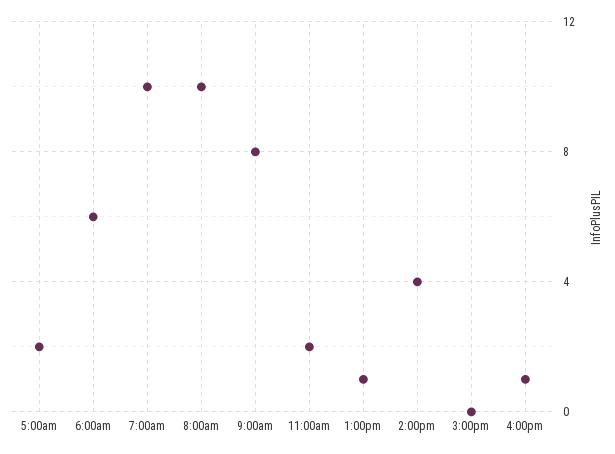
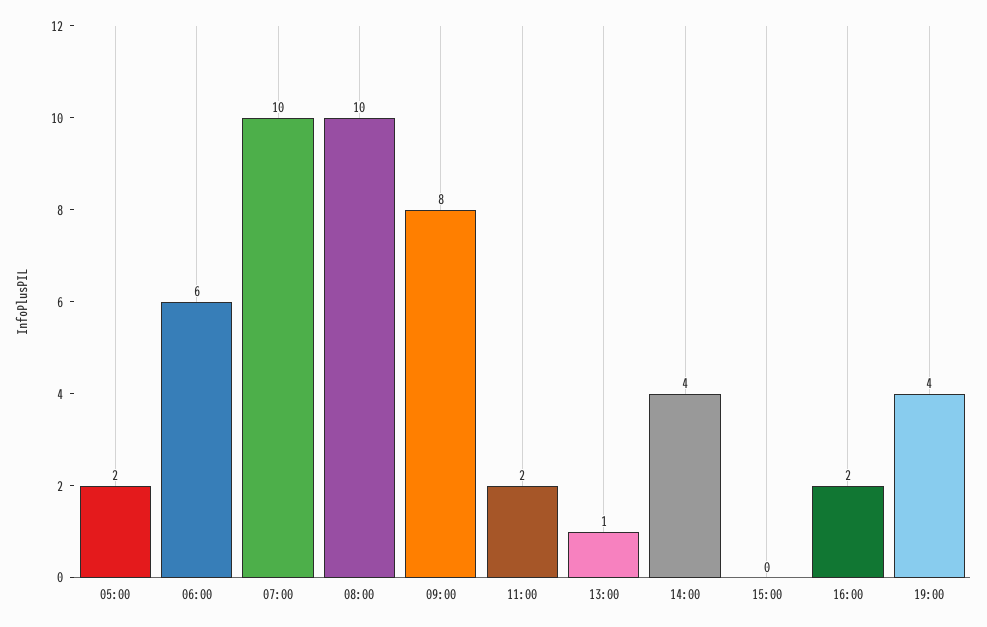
4:00pm: 1 -> 2
19:00: none -> 4

